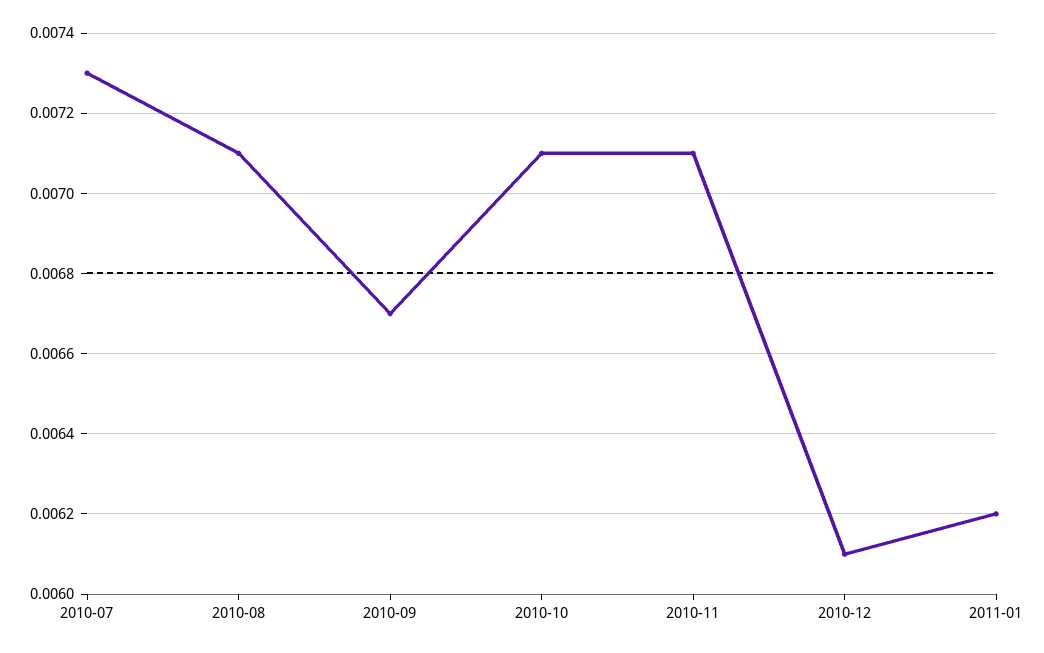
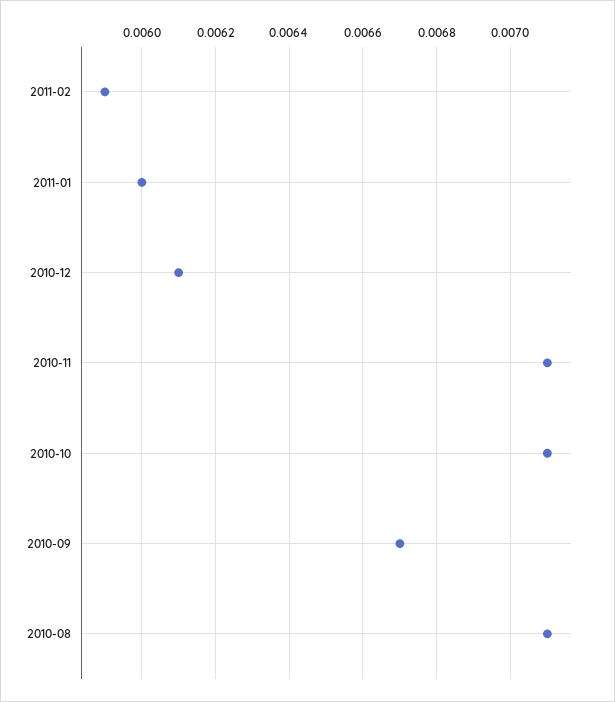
2010-07: 0.0073 -> none
2011-01: 0.0062 -> 0.006
2011-02: none -> 0.0059

